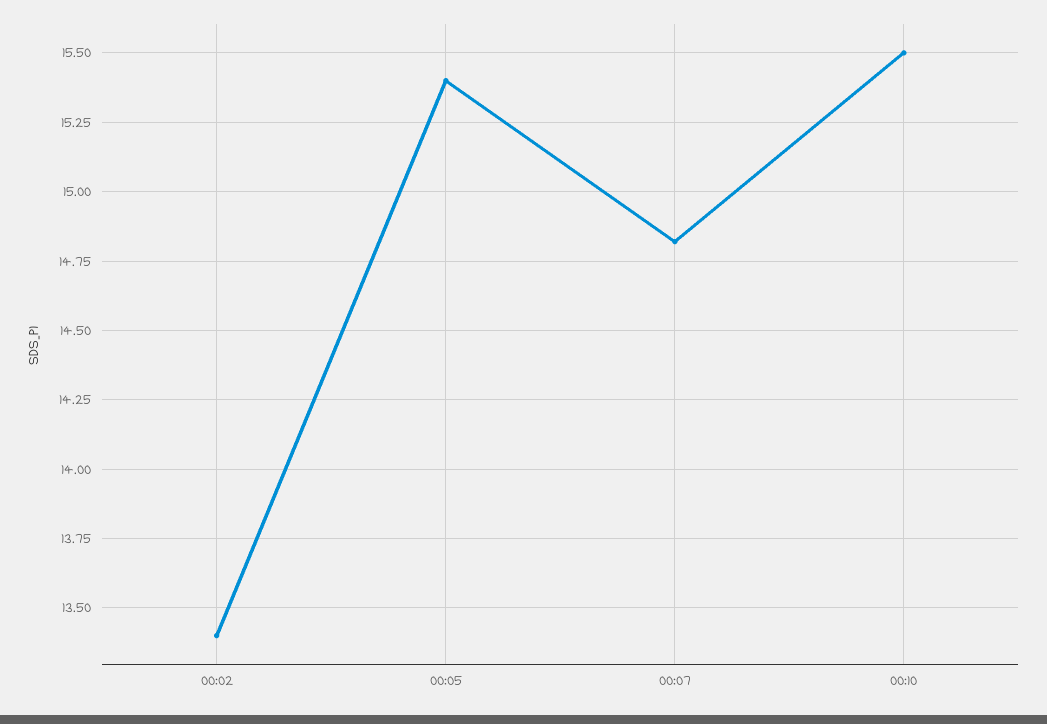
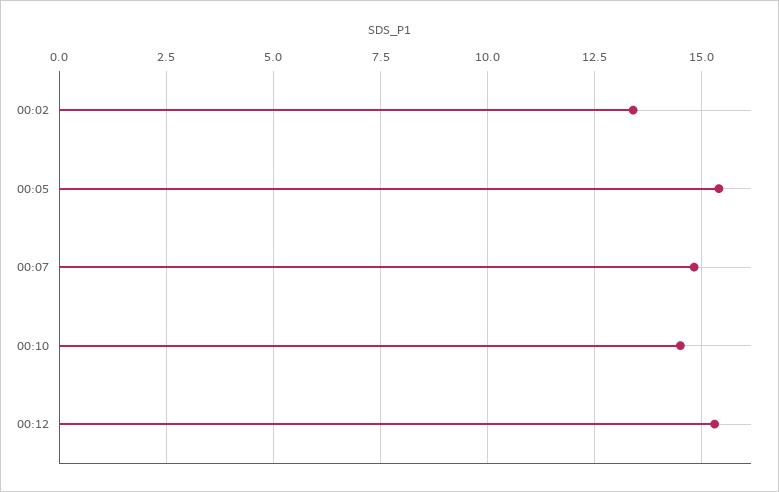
00:10: 15.5 -> 14.5
00:12: none -> 15.25

